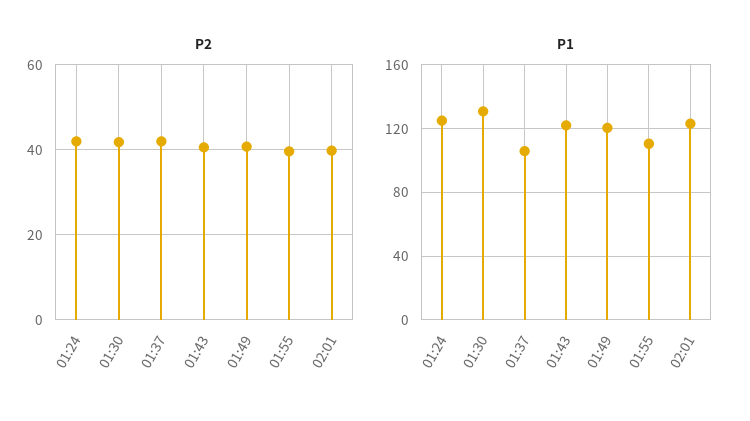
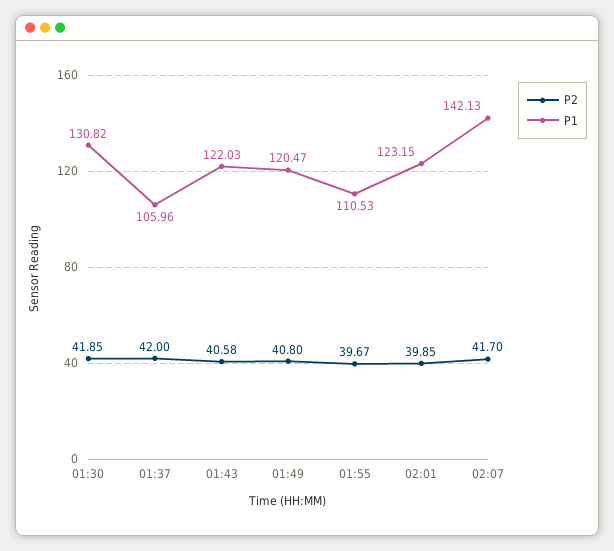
P2, 01:24: 42 -> none
P1, 01:24: 125 -> none
P2, 02:07: none -> 41.7
P1, 02:07: none -> 142.13

